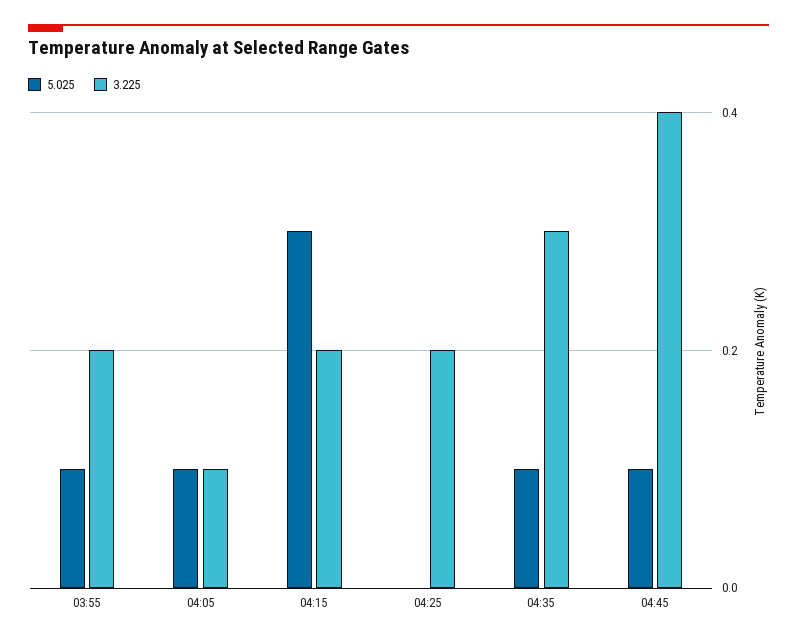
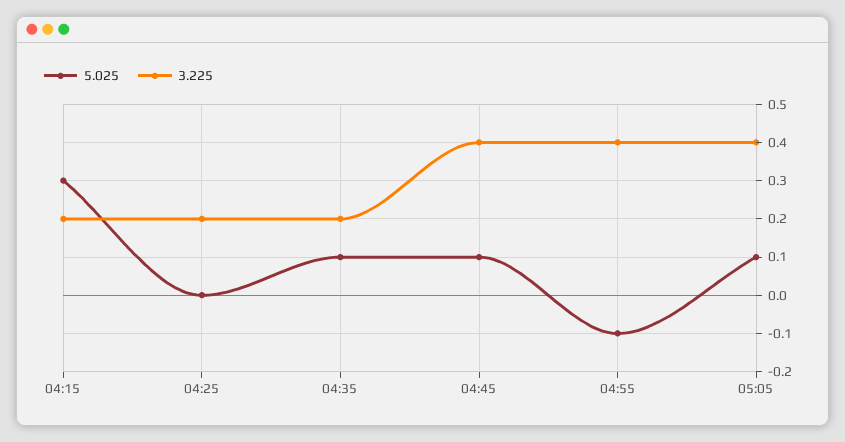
5.025, 03:55: 0.1 -> none
3.225, 03:55: 0.2 -> none
5.025, 04:05: 0.1 -> none
3.225, 04:05: 0.1 -> none
3.225, 04:35: 0.3 -> 0.2
5.025, 04:55: none -> -0.1
3.225, 04:55: none -> 0.4
5.025, 05:05: none -> 0.1
3.225, 05:05: none -> 0.4

